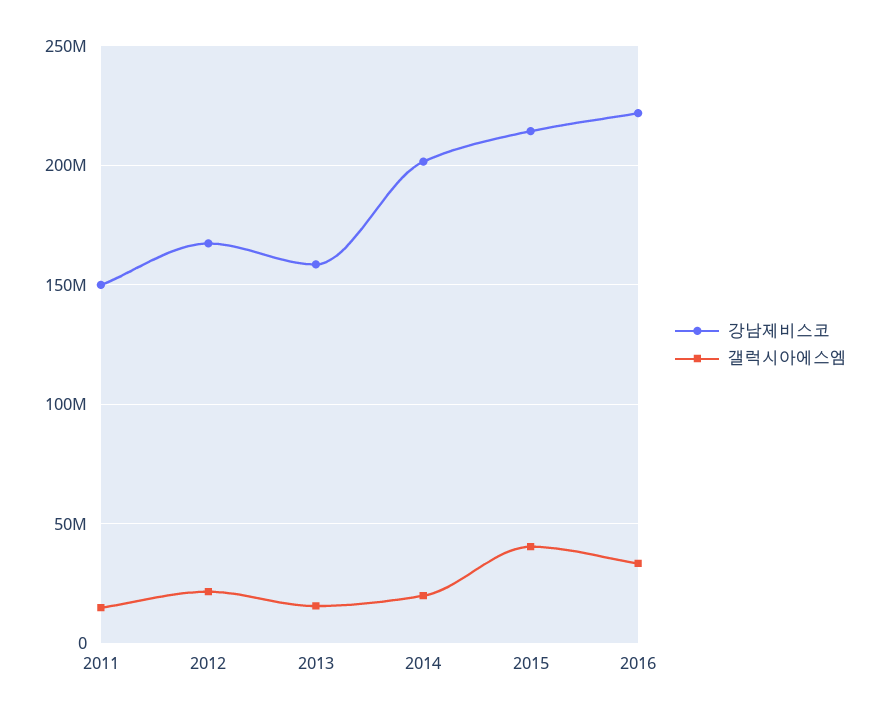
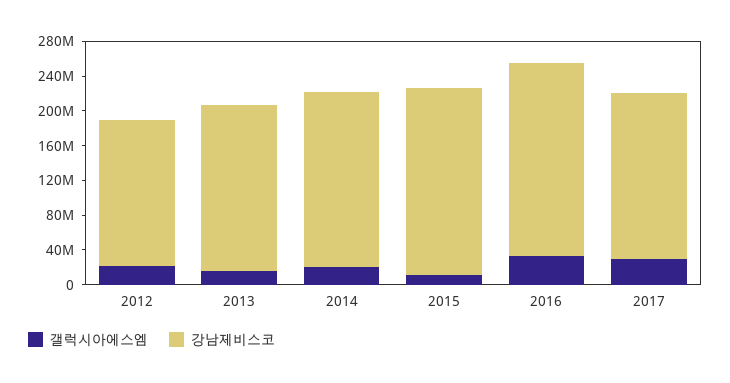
강남제비스코, 2011: 150000000 -> none
갤럭시아에스엠, 2011: 15000000 -> none
강남제비스코, 2013: 160000000 -> 190000000
갤럭시아에스엠, 2015: 40000000 -> 10000000
갤럭시아에스엠, 2017: none -> 30000000
강남제비스코, 2017: none -> 190000000

